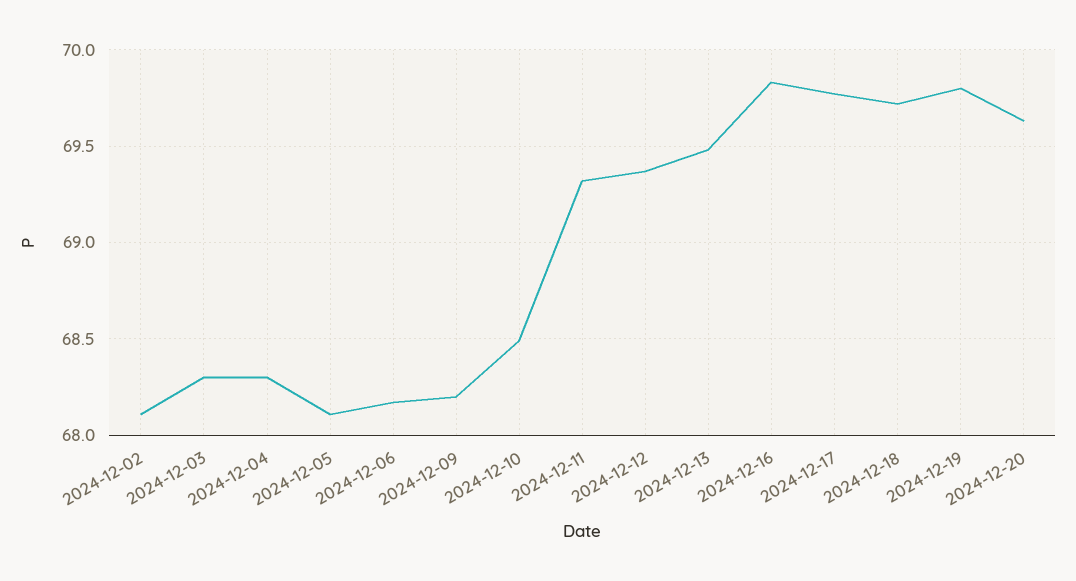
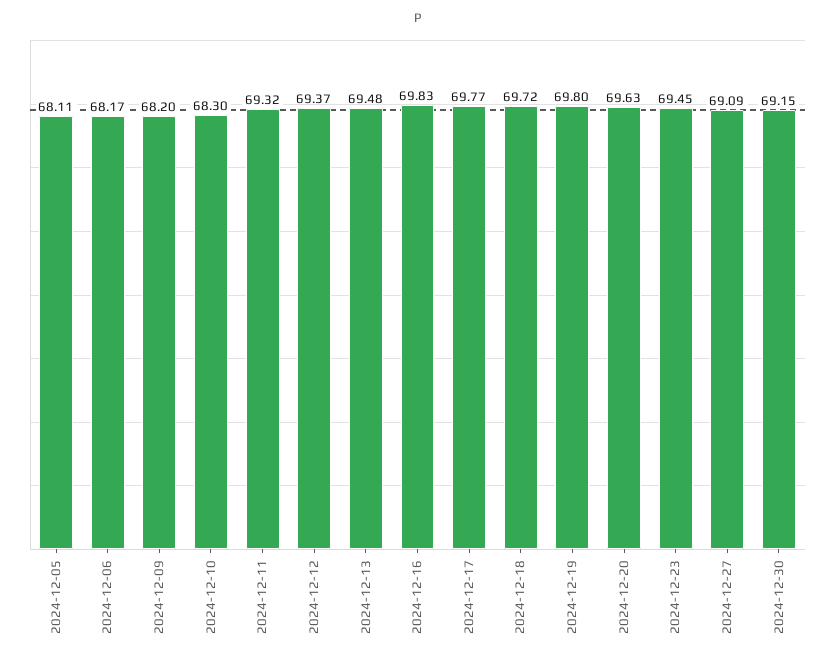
2024-12-02: 68.1 -> none
2024-12-03: 68.3 -> none
2024-12-04: 68.3 -> none
2024-12-10: 68.5 -> 68.3
2024-12-23: none -> 69.45
2024-12-27: none -> 69.09
2024-12-30: none -> 69.15

